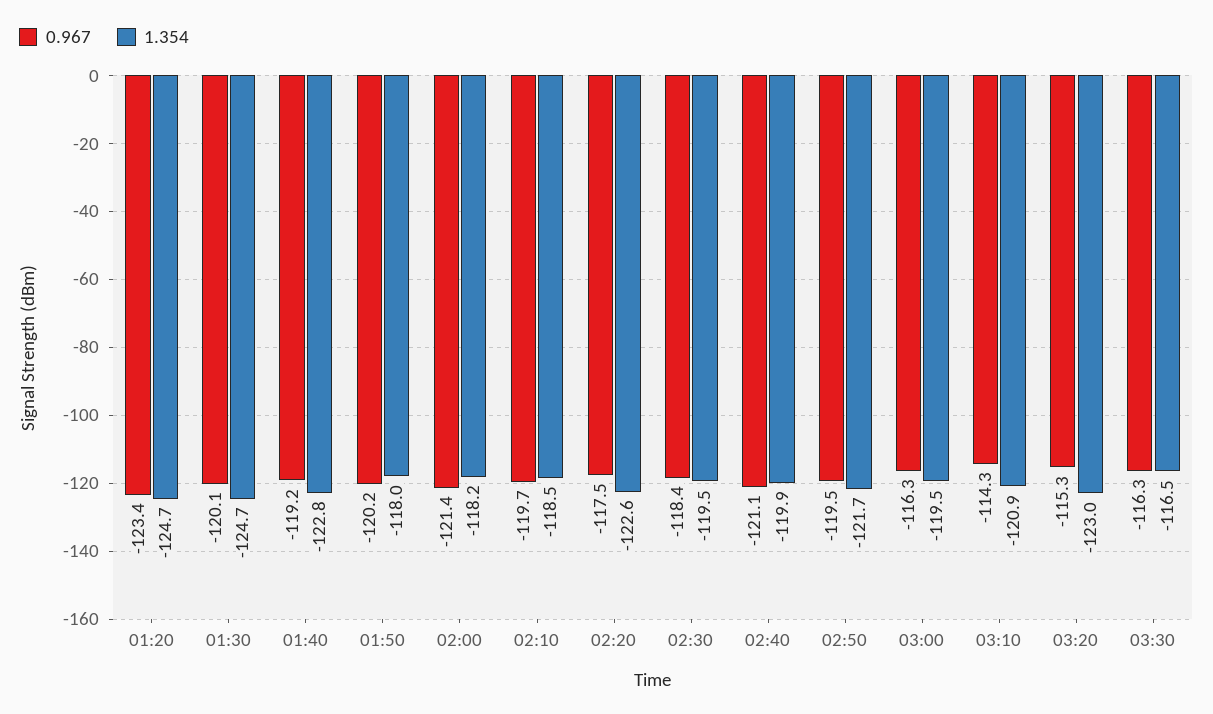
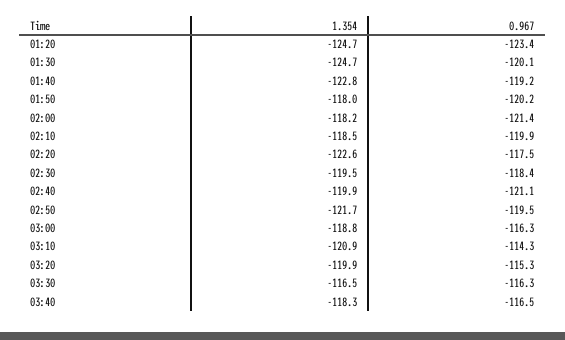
0.967, 02:10: -119.7 -> -119.9
1.354, 03:00: -119.5 -> -118.8
1.354, 03:20: -123 -> -119.9
1.354, 03:40: none -> -118.3
0.967, 03:40: none -> -116.5

